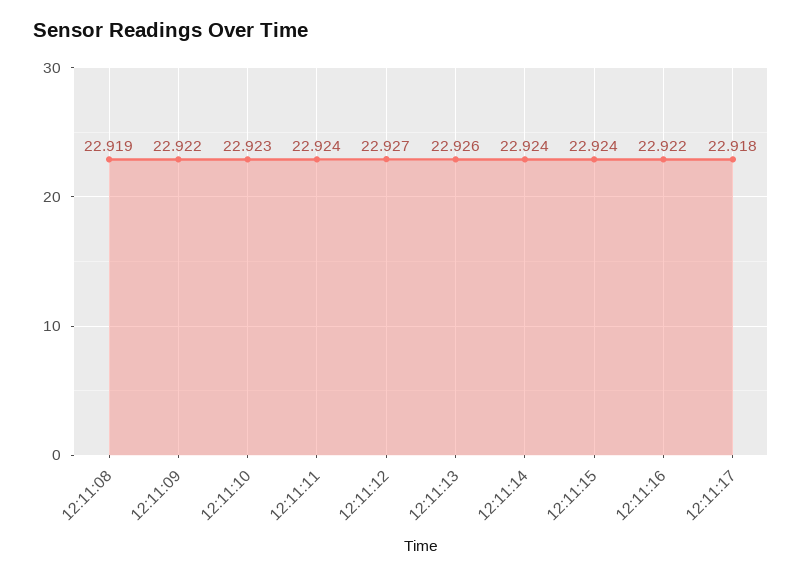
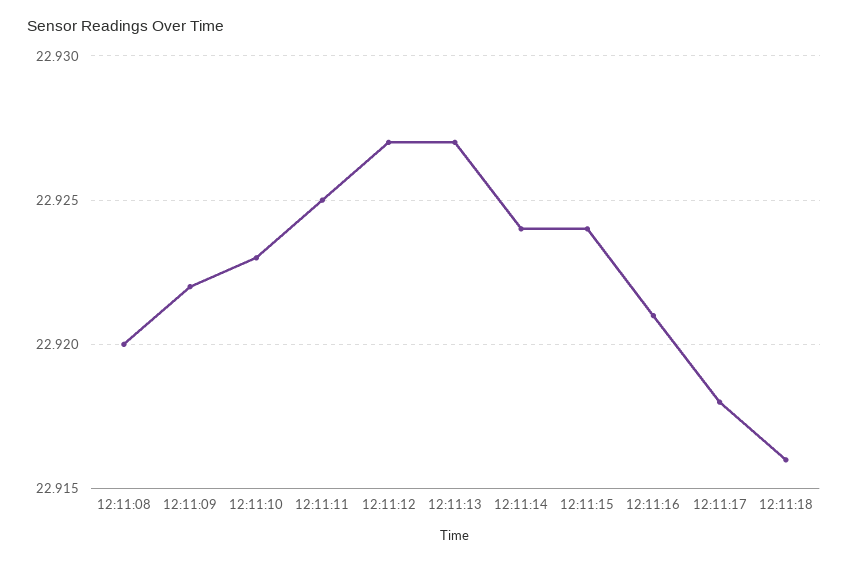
12:11:08: 22.919 -> 22.92
12:11:11: 22.924 -> 22.925
12:11:13: 22.926 -> 22.927
12:11:16: 22.922 -> 22.921
12:11:18: none -> 22.916

